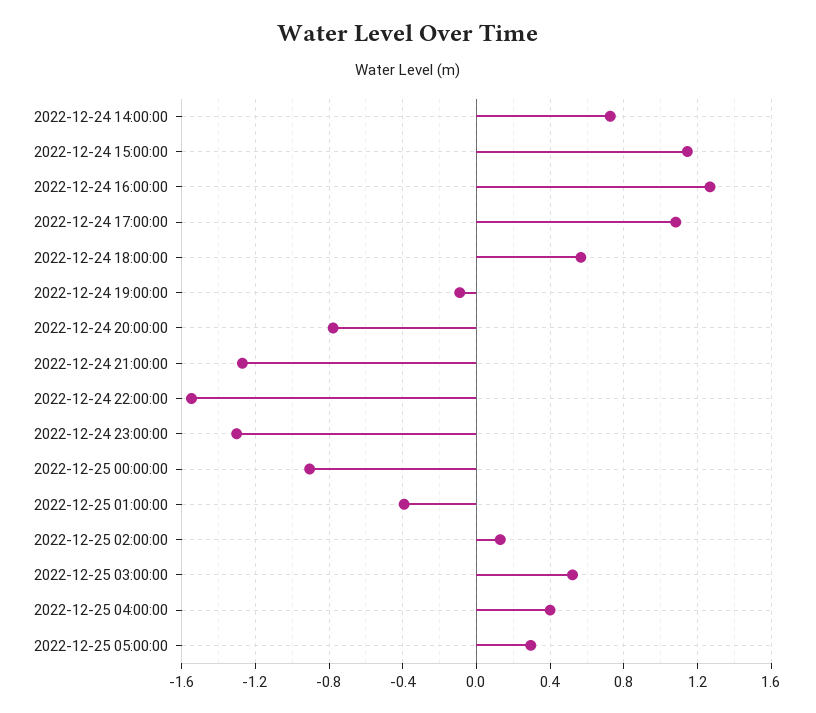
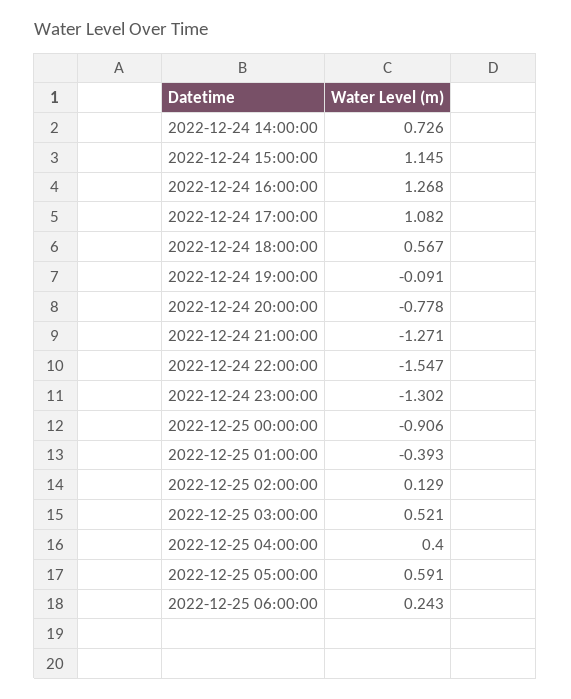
2022-12-25 05:00:00: 0.3 -> 0.591
2022-12-25 06:00:00: none -> 0.243

